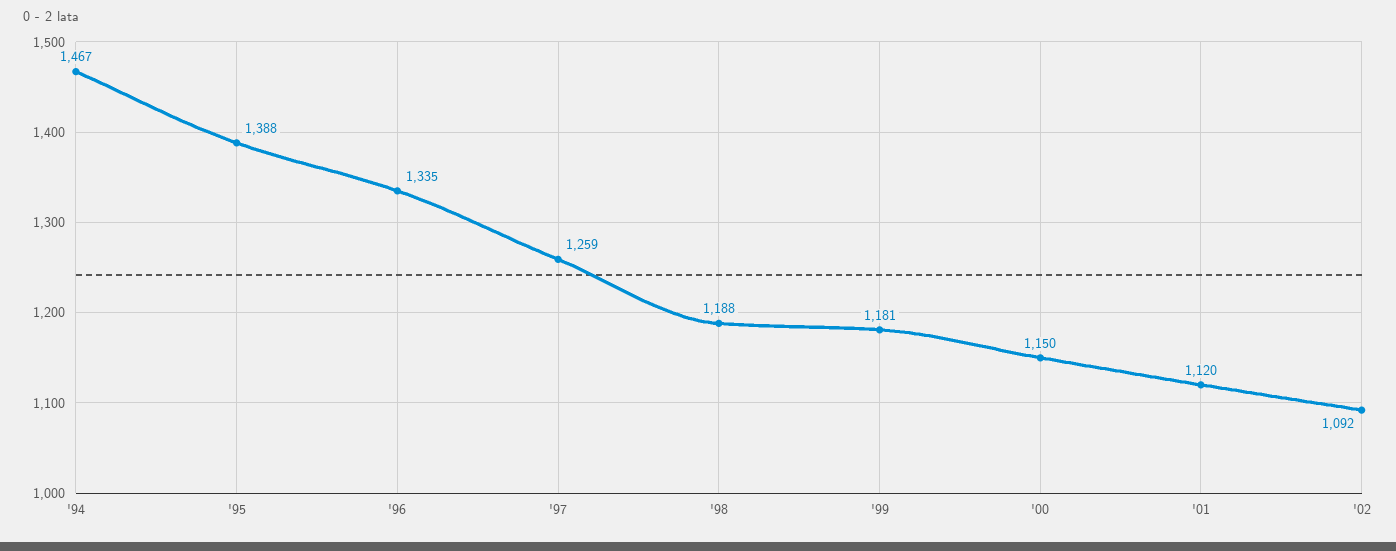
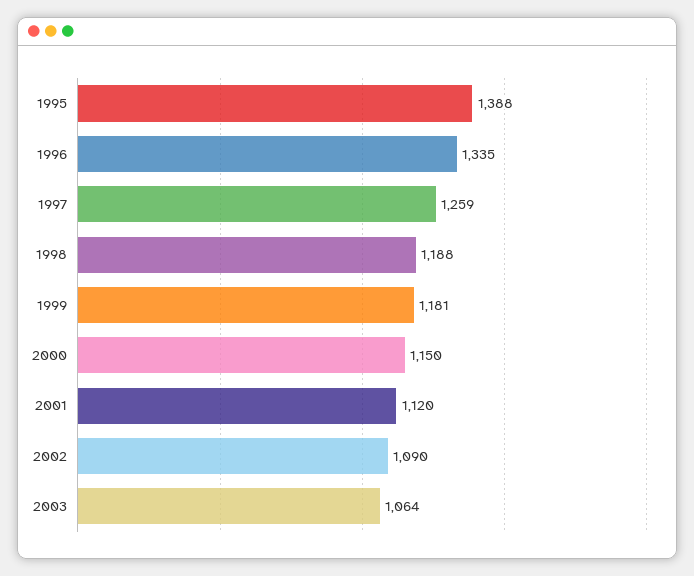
'94: 1467 -> none
'02: 1092 -> 1090
2003: none -> 1064

